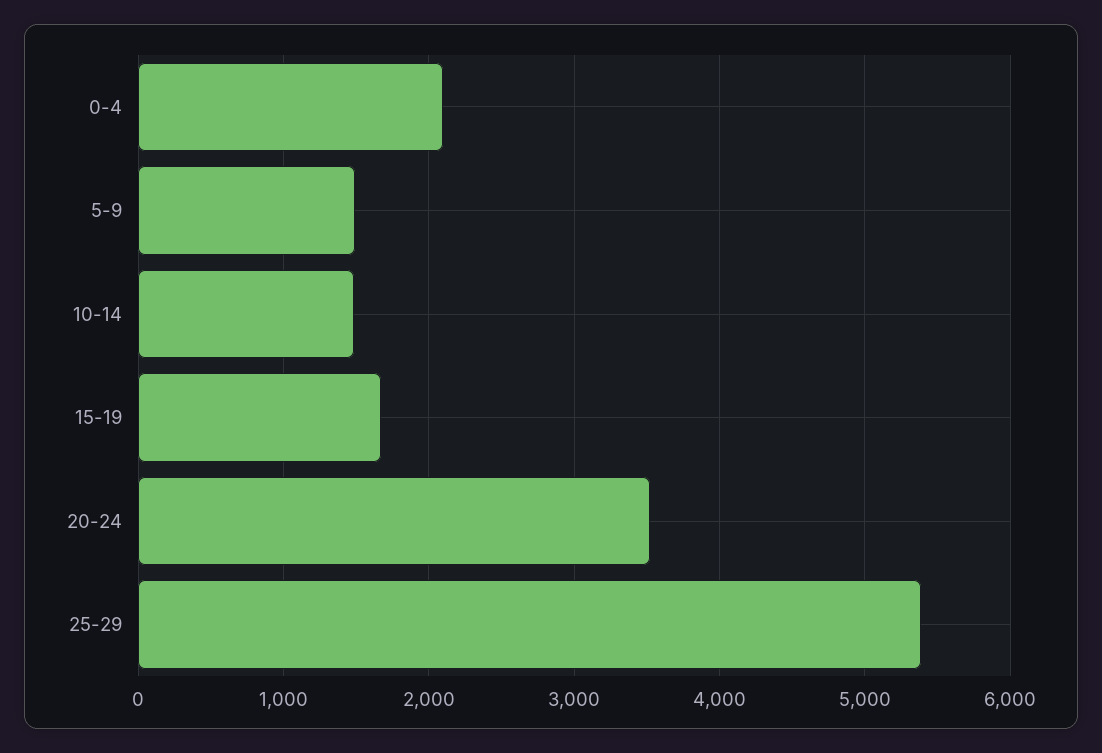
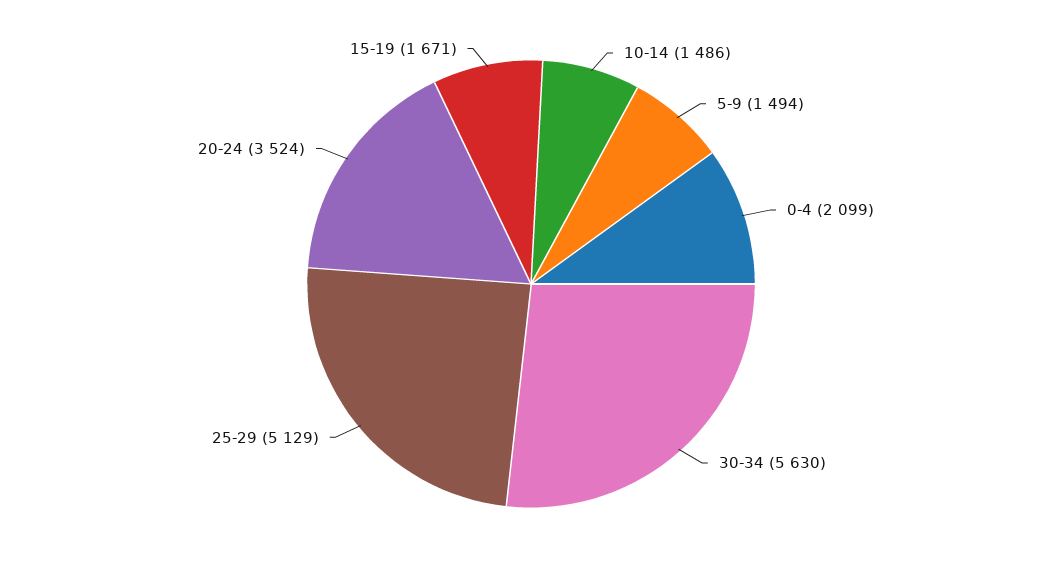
25-29: 5400 -> 5129
30-34: none -> 5630

